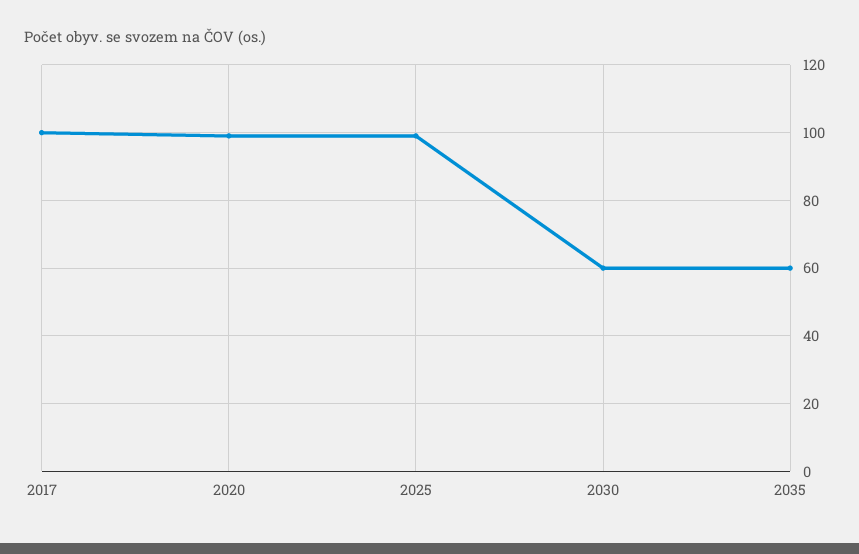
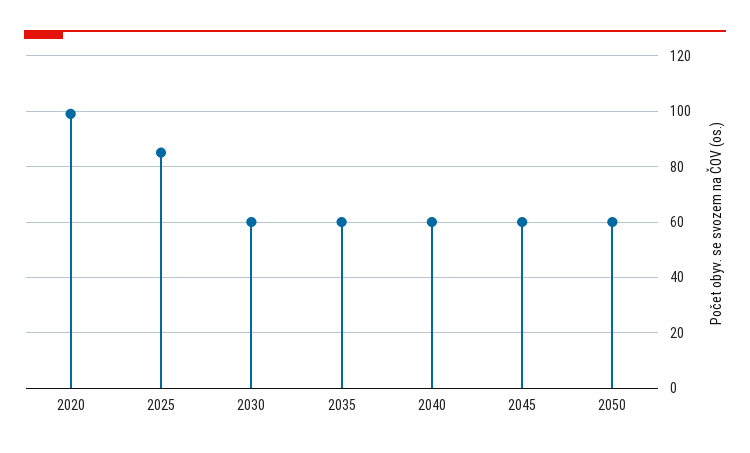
2017: 100 -> none
2025: 100 -> 85
2040: none -> 60
2045: none -> 60
2050: none -> 60

